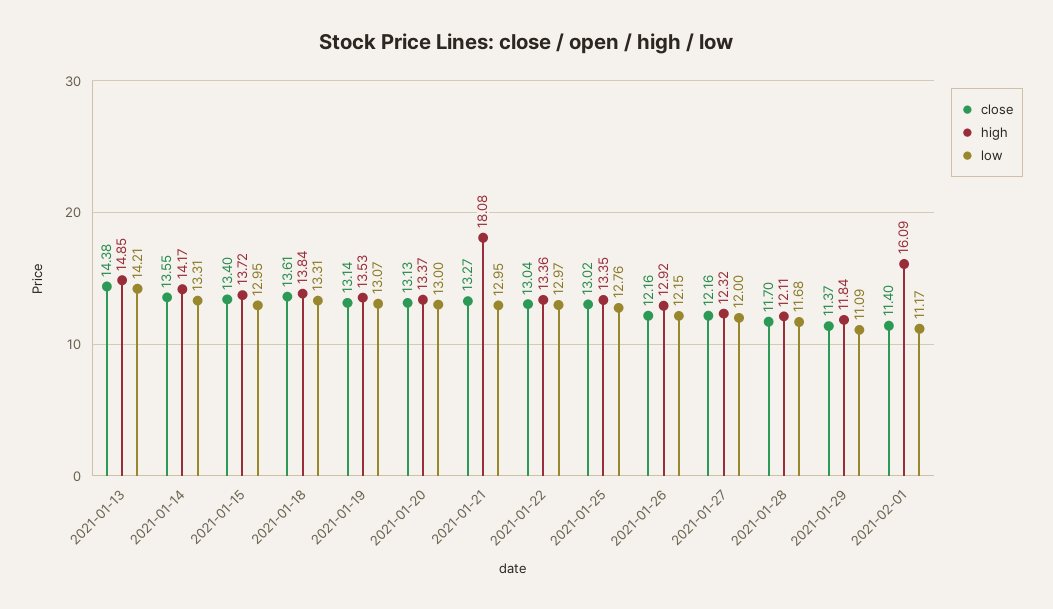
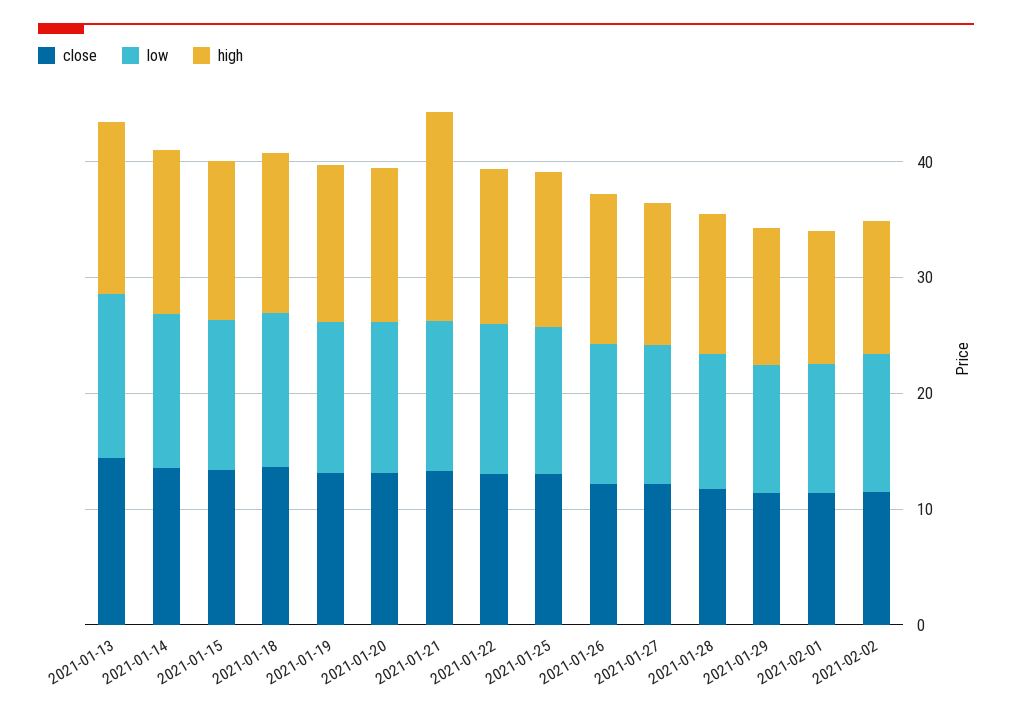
high, 2021-02-01: 16.09 -> 12
close, 2021-02-02: none -> 12
low, 2021-02-02: none -> 12
high, 2021-02-02: none -> 12

